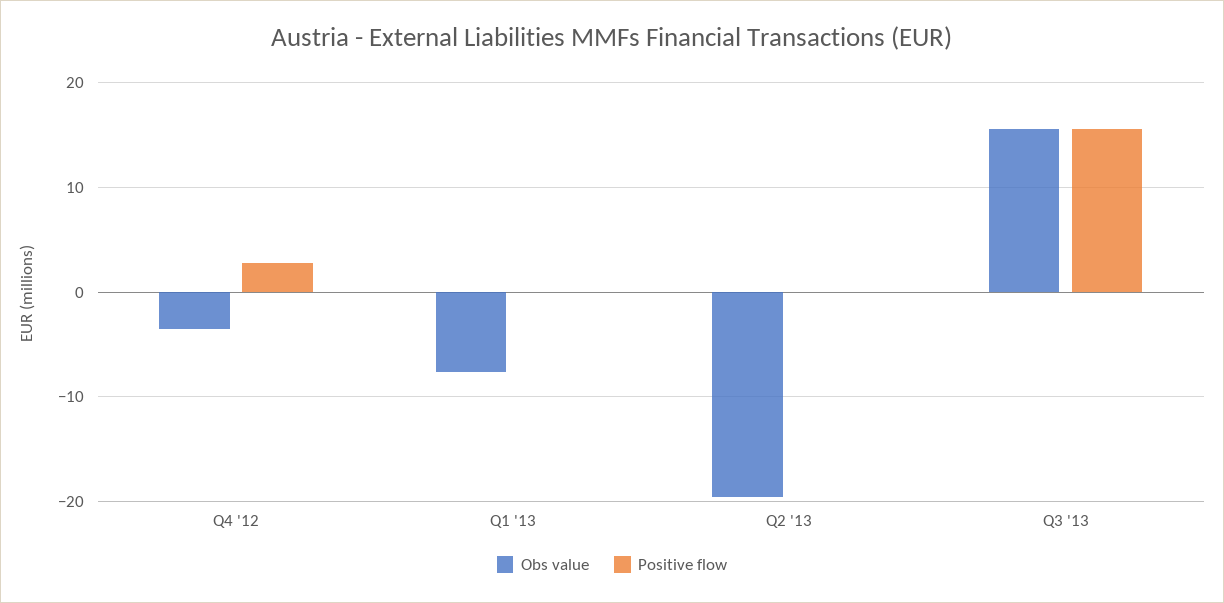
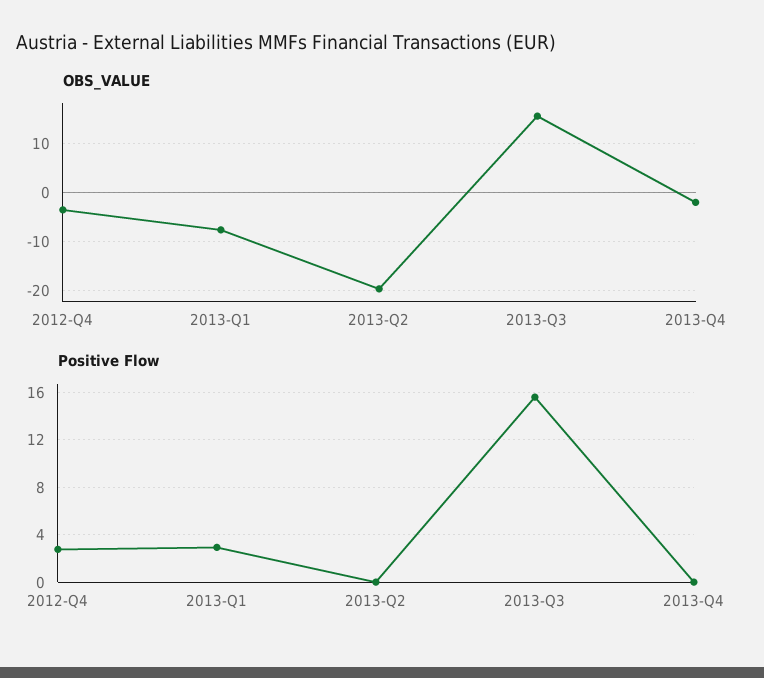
Positive flow, Q1 '13: 0 -> 3
Obs value, 2013-Q4: none -> -2
Positive flow, 2013-Q4: none -> 0

